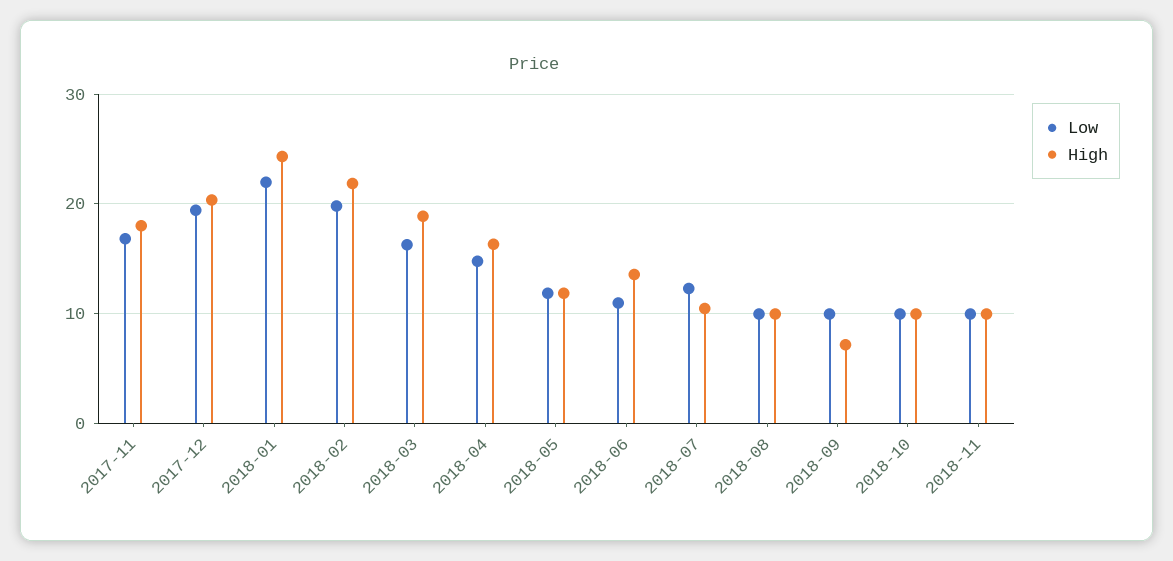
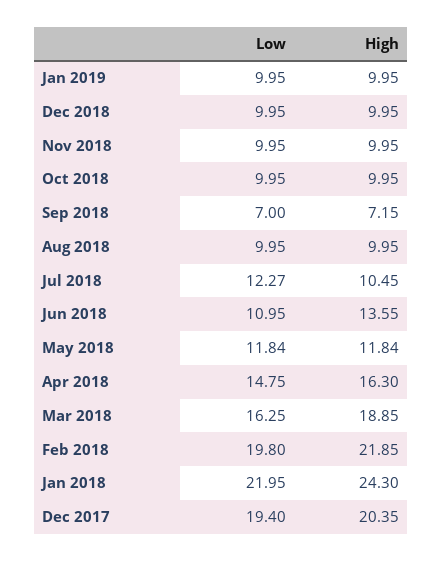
Low, 2017-11: 17 -> none
High, 2017-11: 18 -> none
Low, 2018-09: 10 -> 7
Low, Jan 2019: none -> 9.95
High, Jan 2019: none -> 9.95
Low, Dec 2018: none -> 9.95
High, Dec 2018: none -> 9.95

